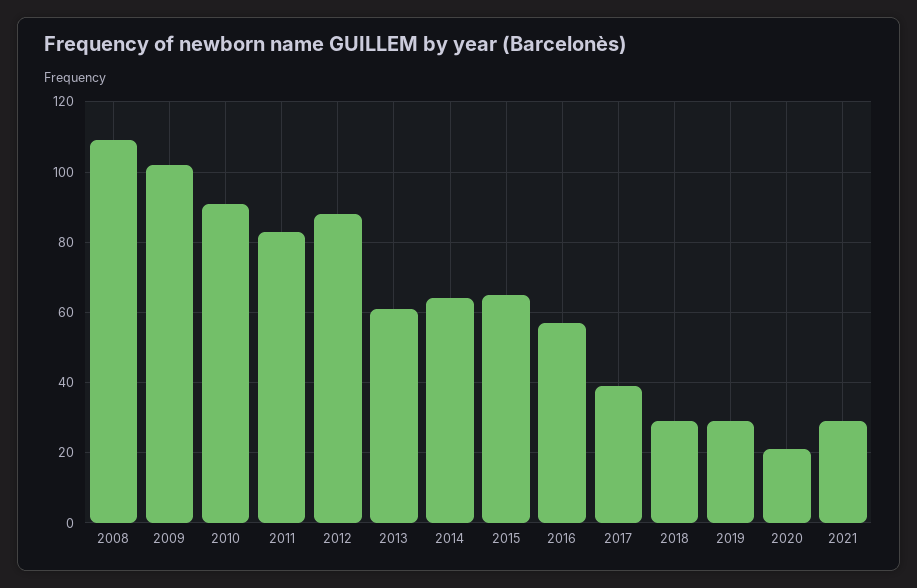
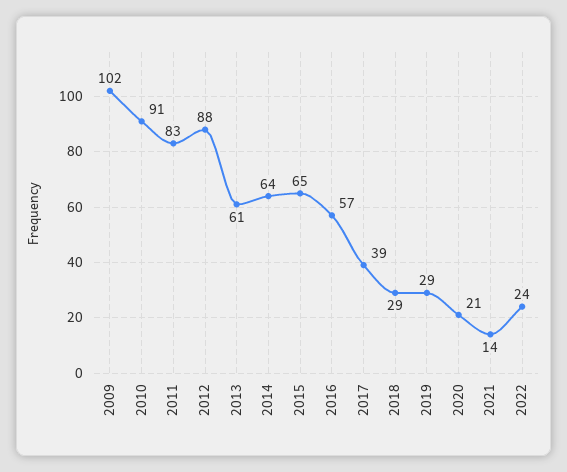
2008: 110 -> none
2021: 30 -> 14
2022: none -> 24

